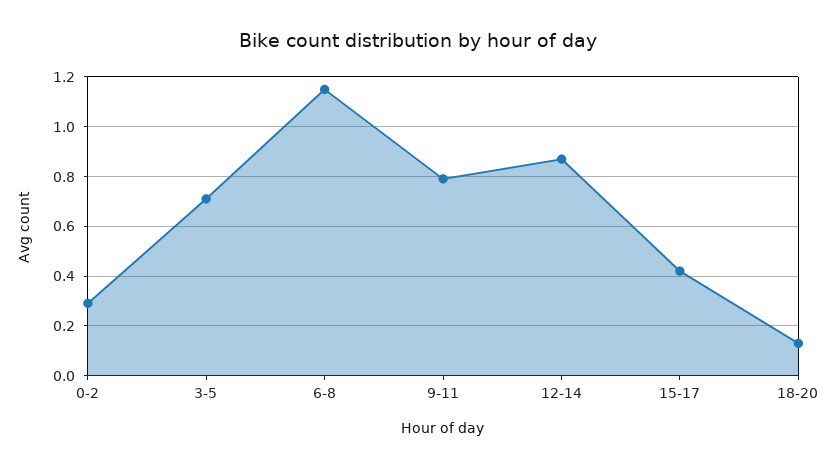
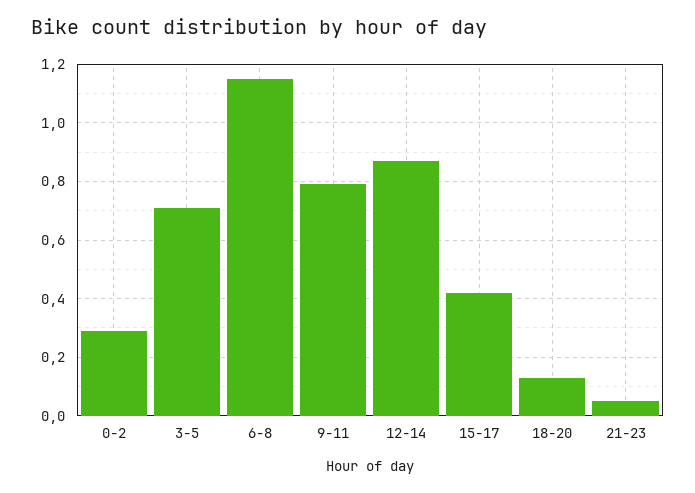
21-23: none -> 0.05

